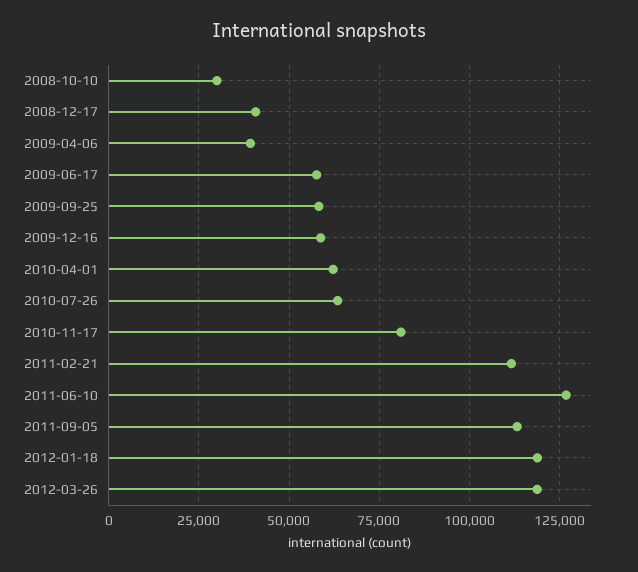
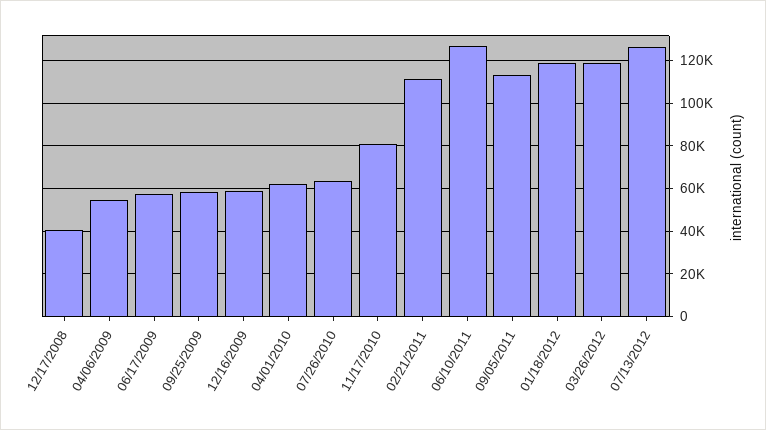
2008-10-10: 30000 -> none
2009-04-06: 40000 -> 55000
07/13/2012: none -> 125000

